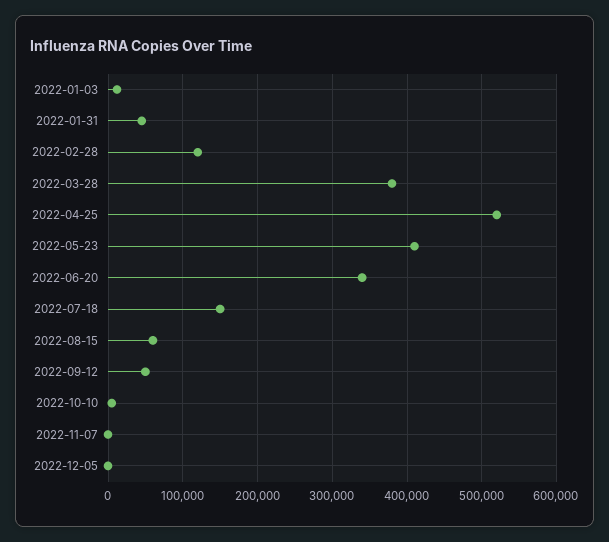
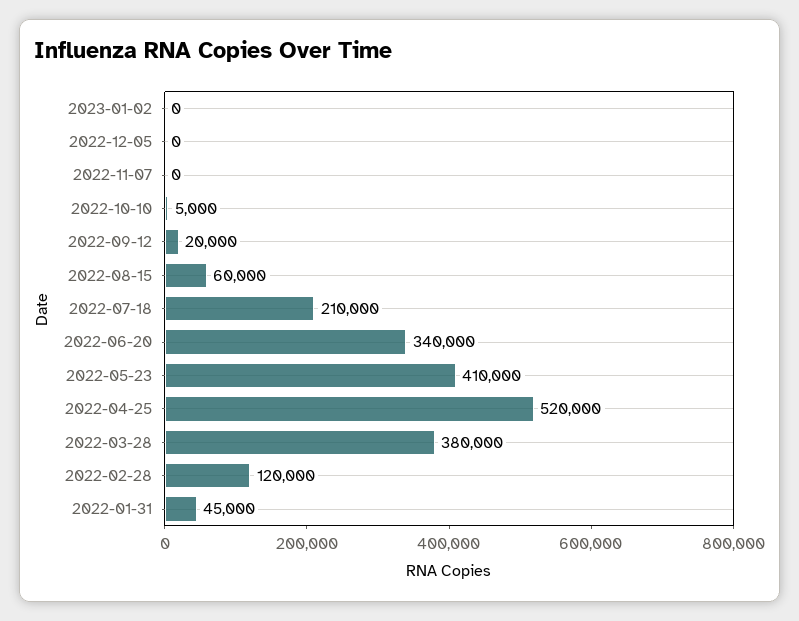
2022-01-03: 10000 -> none
2022-07-18: 150000 -> 210000
2022-09-12: 50000 -> 20000
2023-01-02: none -> 0

